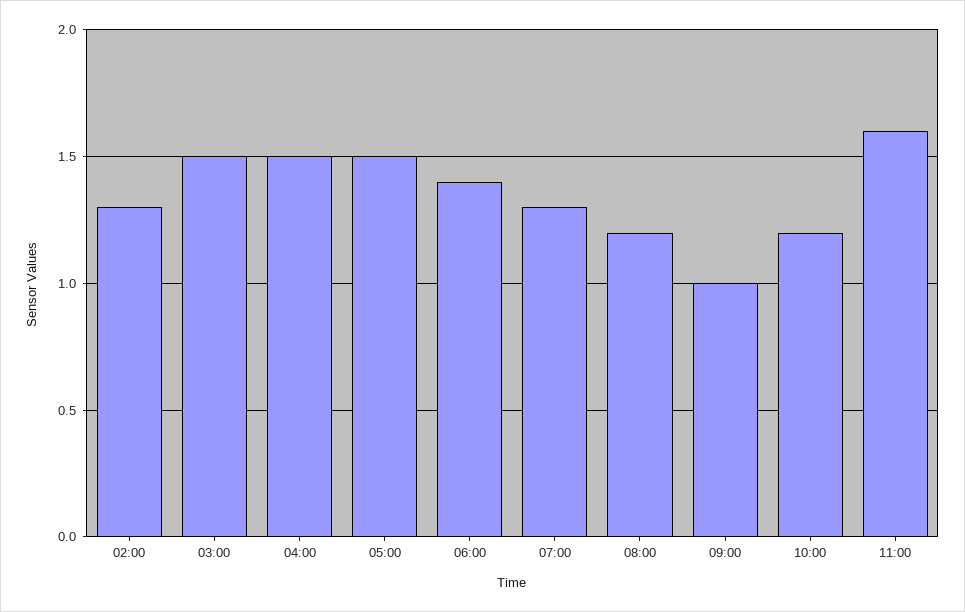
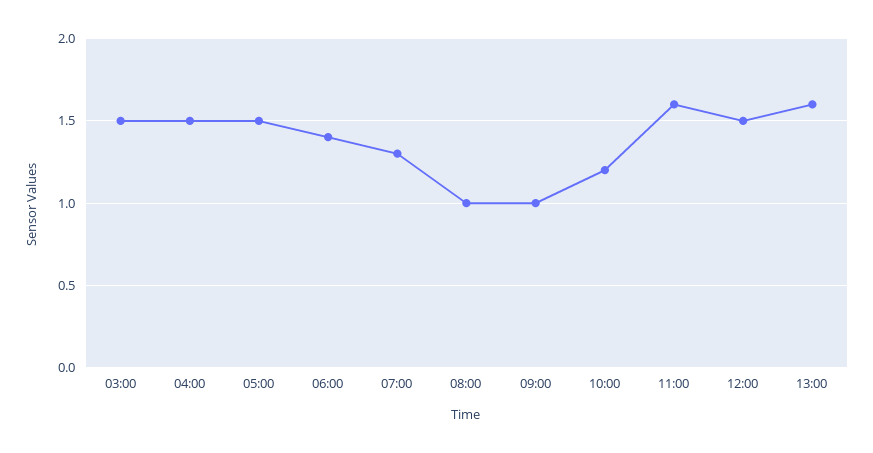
02:00: 1.3 -> none
08:00: 1.2 -> 1
12:00: none -> 1.5
13:00: none -> 1.6

